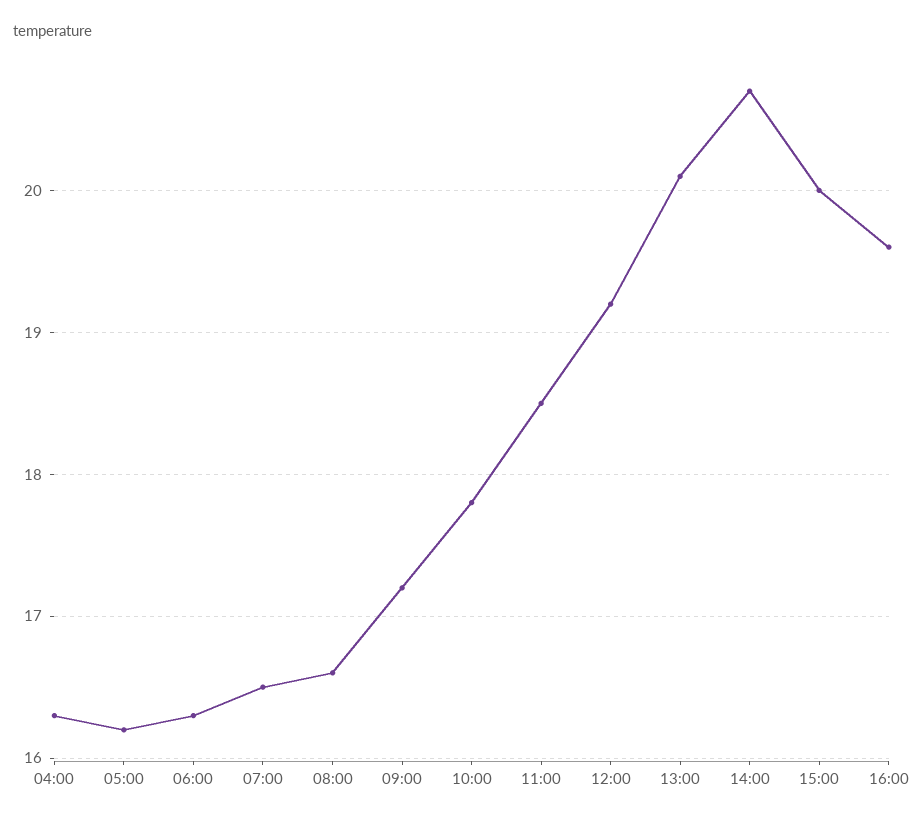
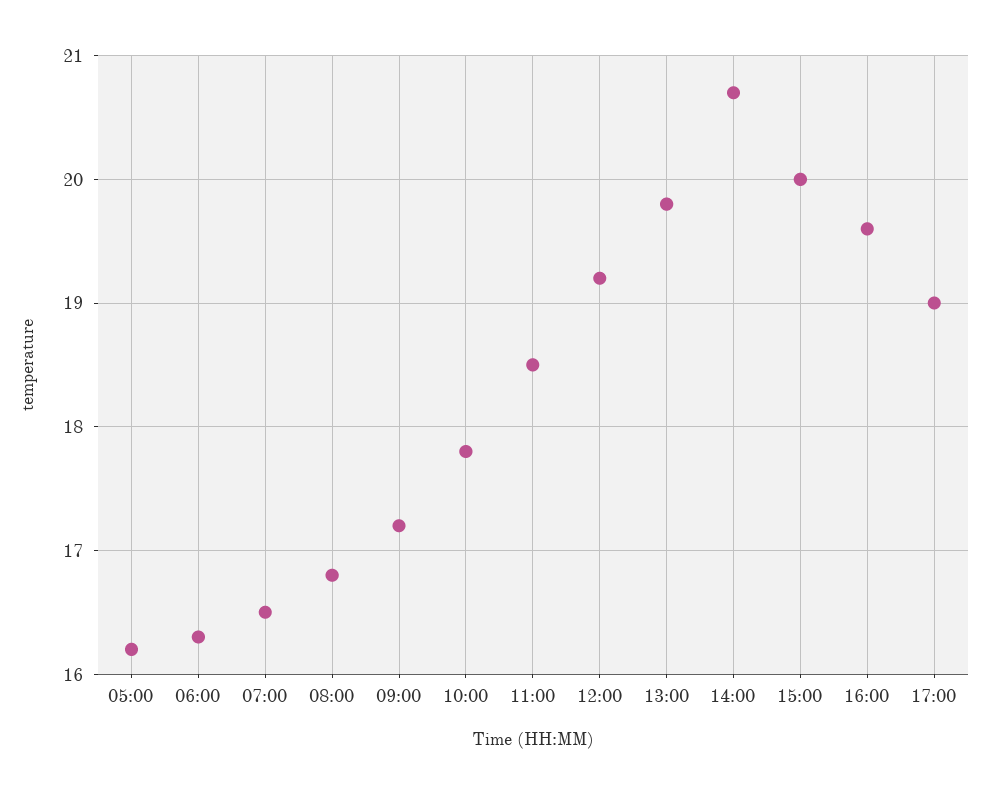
04:00: 16.3 -> none
08:00: 16.6 -> 16.8
13:00: 20.1 -> 19.8
17:00: none -> 19

